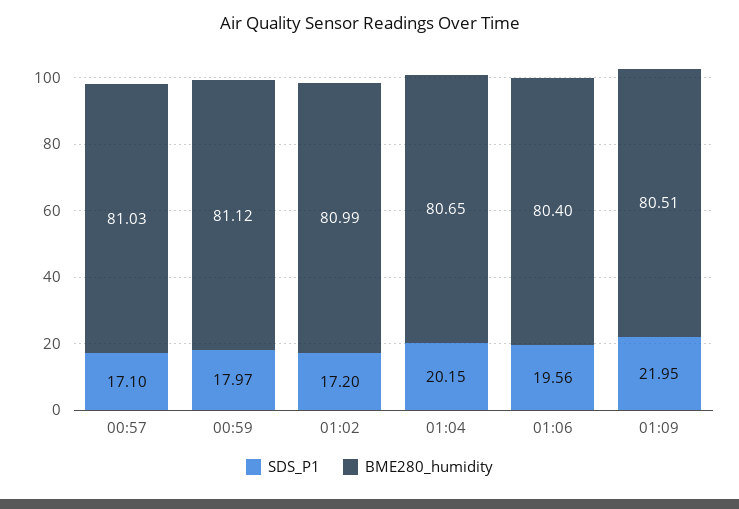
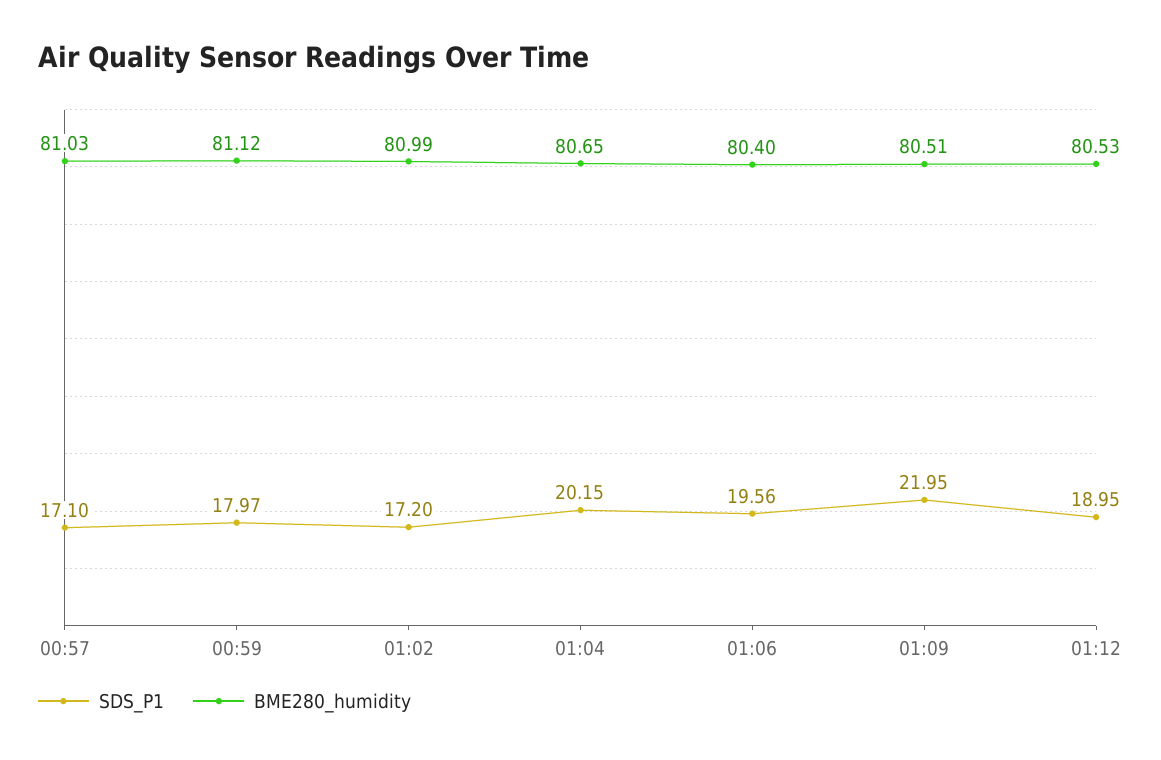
SDS_P1, 01:12: none -> 18.95
BME280_humidity, 01:12: none -> 80.53

